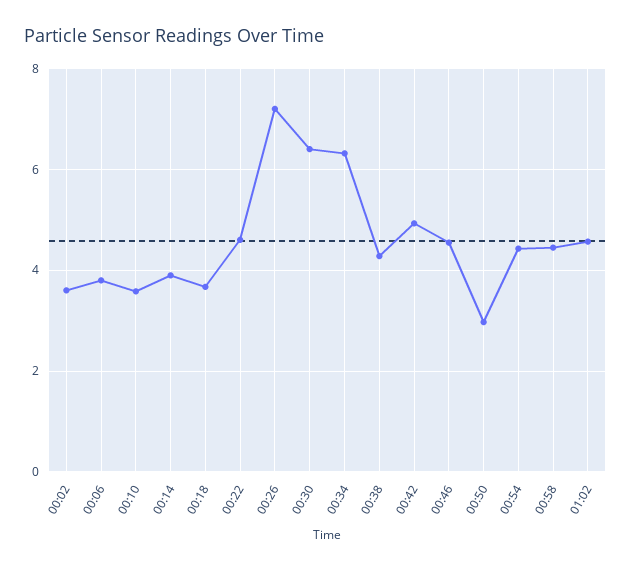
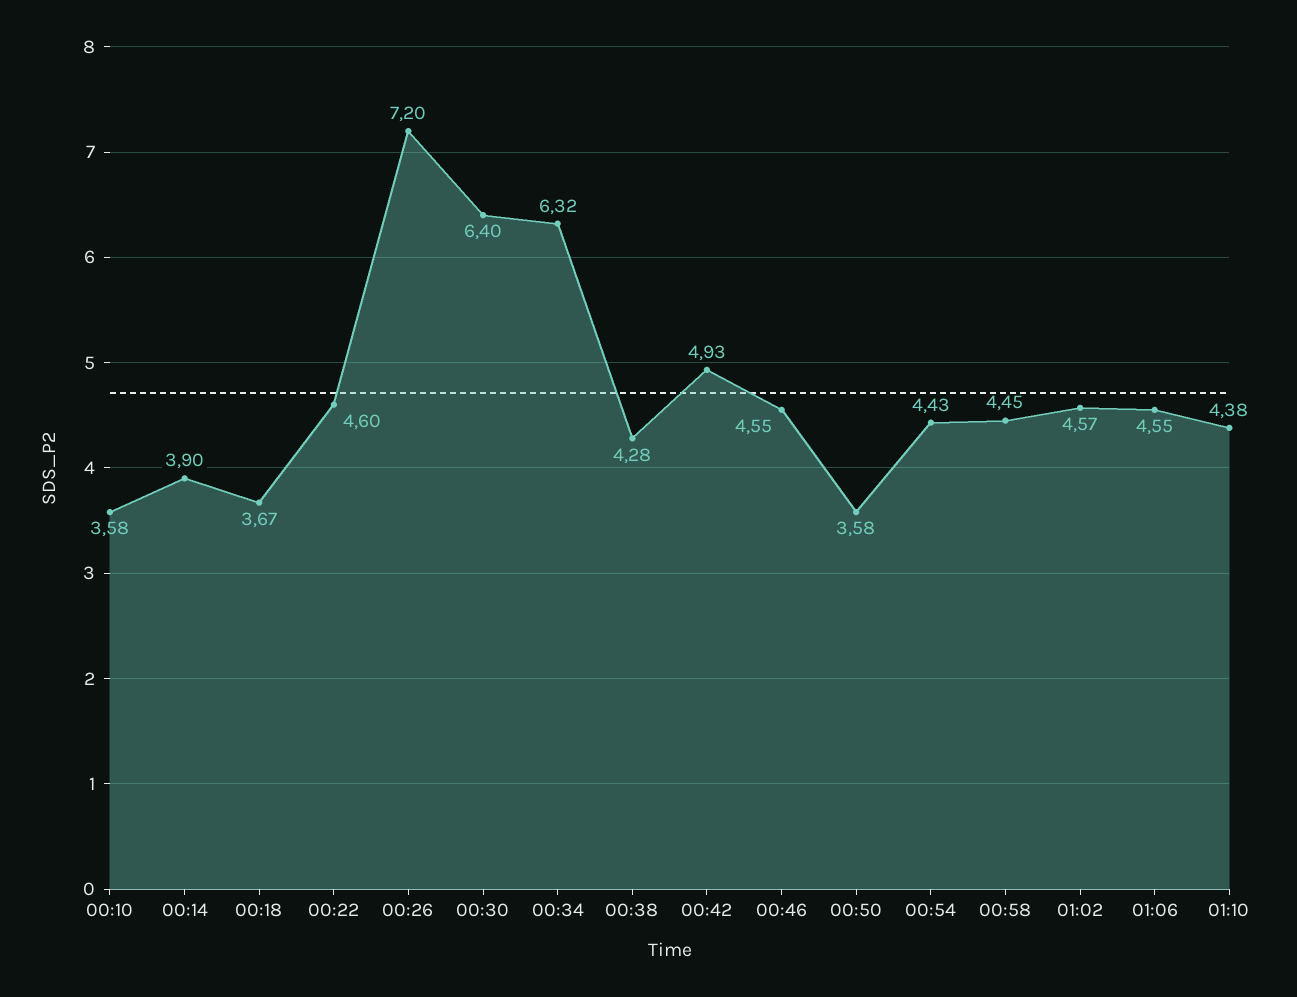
00:02: 3.6 -> none
00:06: 3.8 -> none
00:50: 3 -> 3.58
01:06: none -> 4.55
01:10: none -> 4.38

